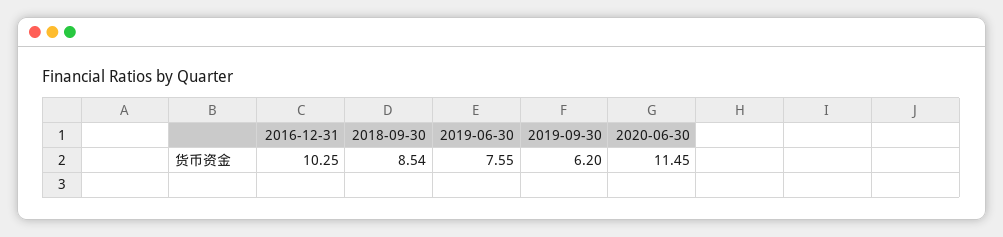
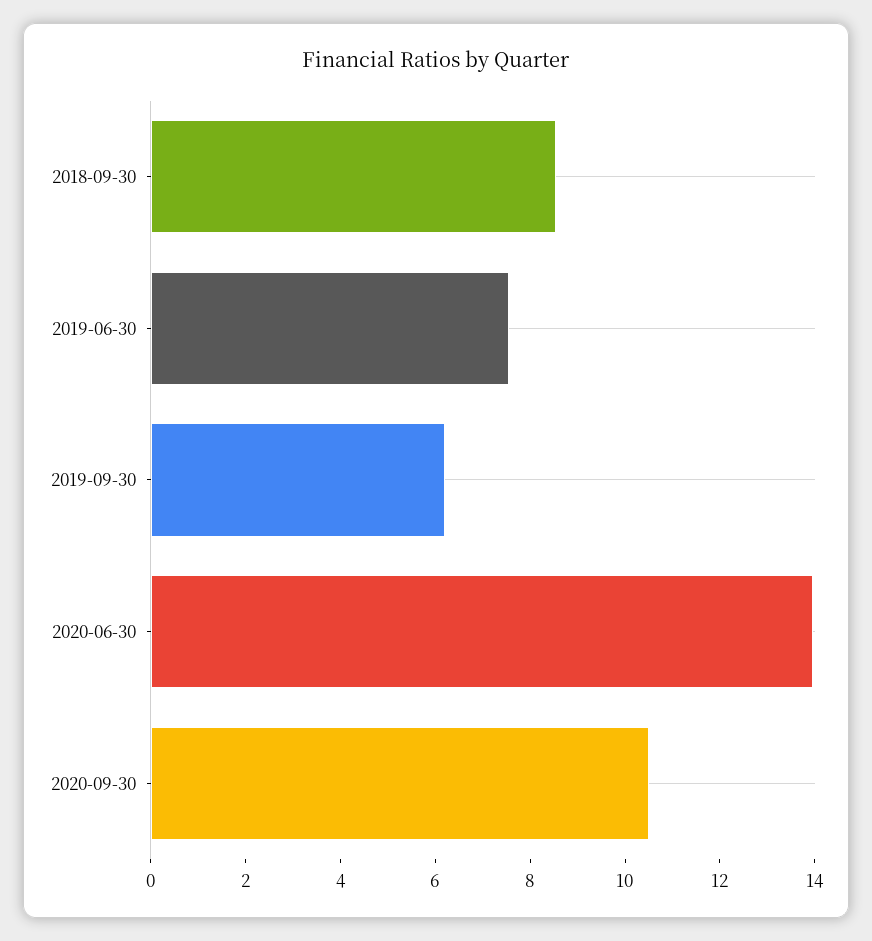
2016-12-31: 10.25 -> none
2020-06-30: 11.45 -> 14
2020-09-30: none -> 10.5

